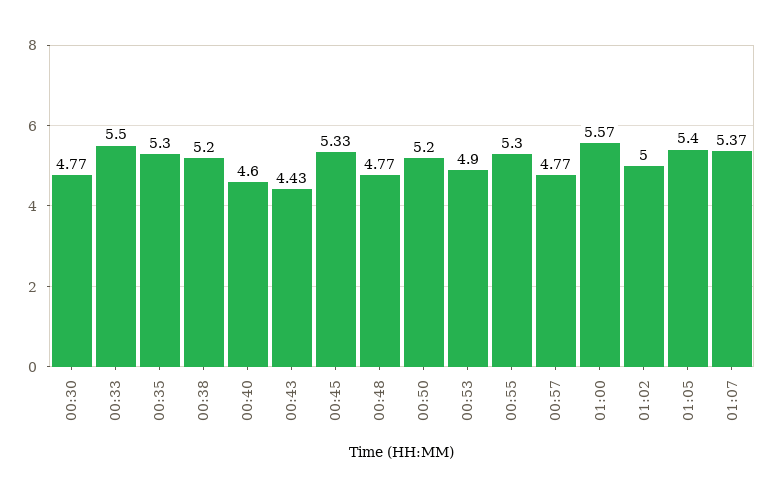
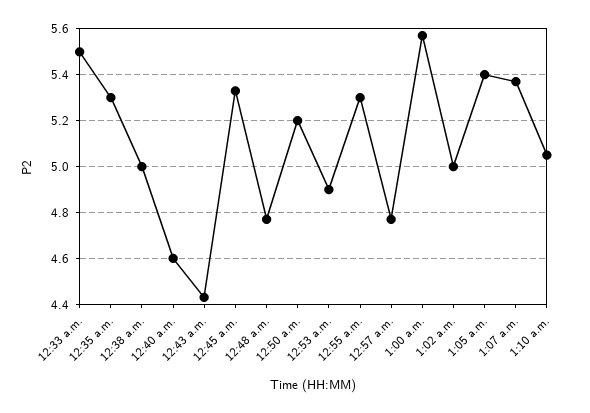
00:30: 4.77 -> none
00:38: 5.2 -> 5
1:10 a.m.: none -> 5.05

